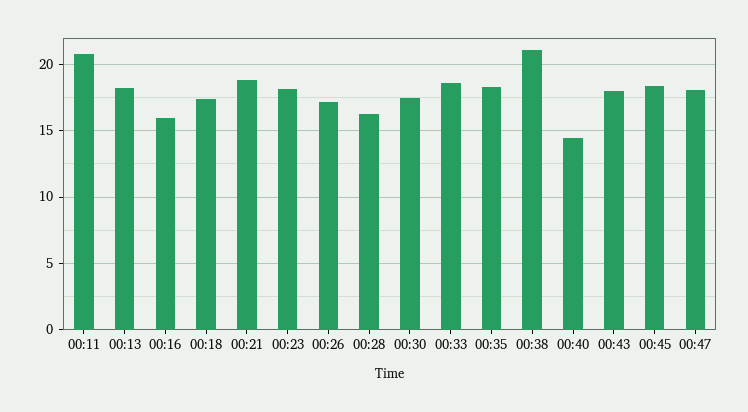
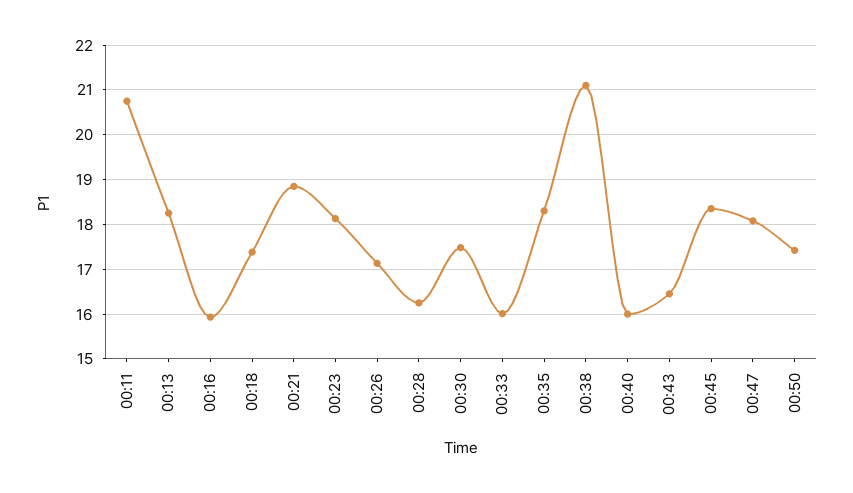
00:33: 18.5 -> 16
00:40: 14.5 -> 16
00:43: 18 -> 16.4
00:50: none -> 17.4

